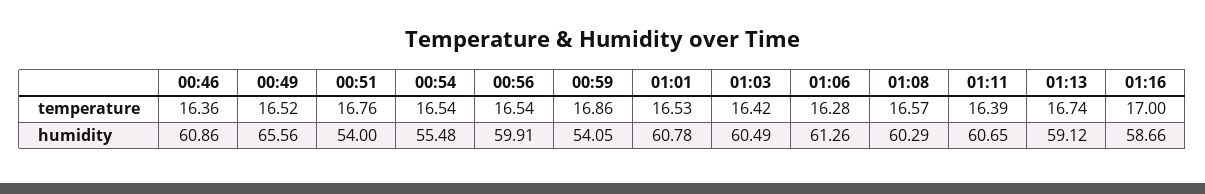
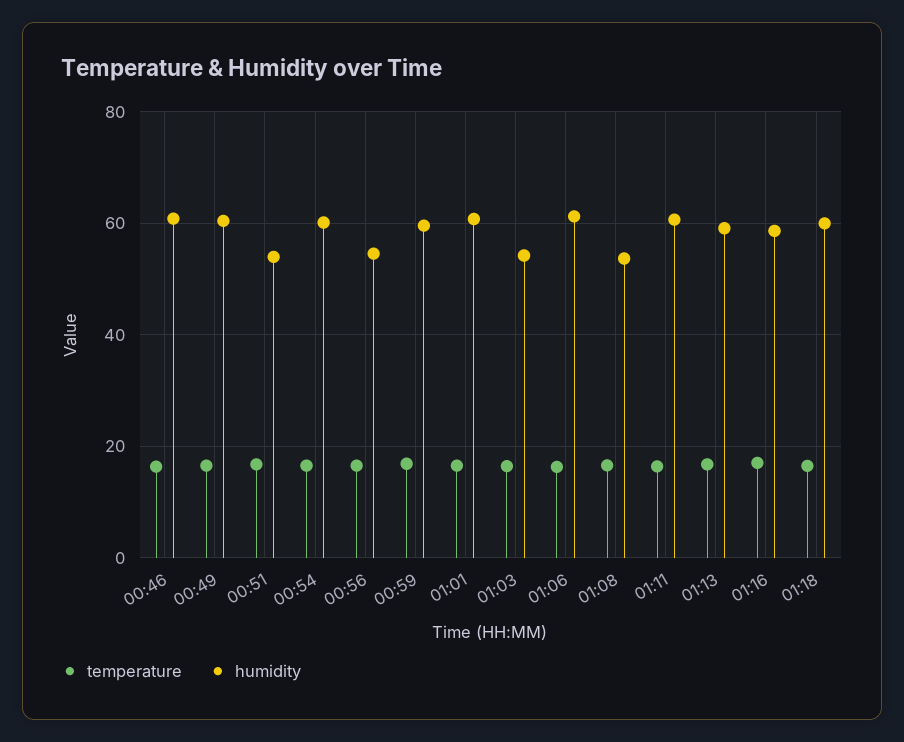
humidity, 00:49: 65.56 -> 60
humidity, 00:54: 55.48 -> 60
humidity, 00:56: 59.91 -> 54
humidity, 00:59: 54.05 -> 60
humidity, 01:03: 60.49 -> 54
humidity, 01:08: 60.29 -> 54
temperature, 01:18: none -> 16
humidity, 01:18: none -> 60

